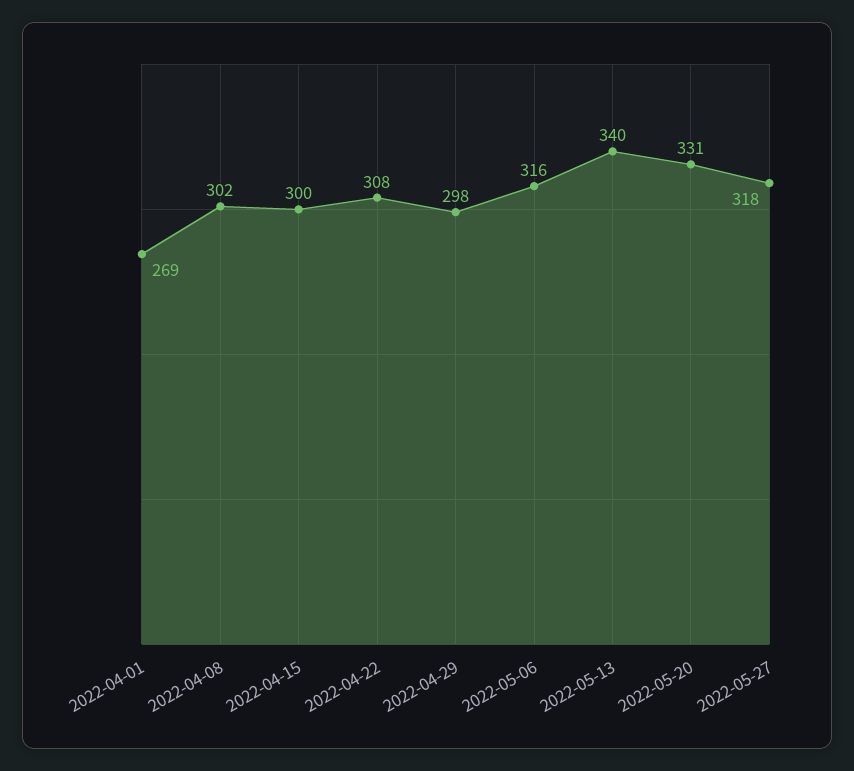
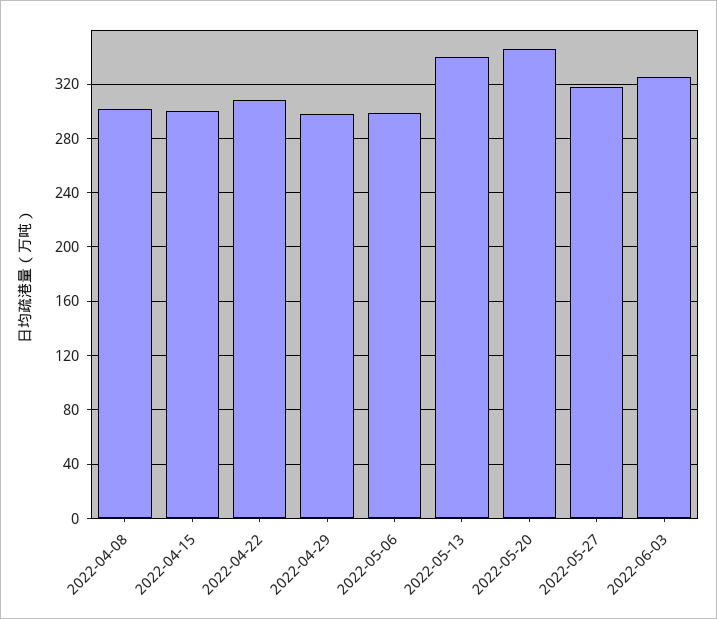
2022-04-01: 269 -> none
2022-05-06: 316 -> 300
2022-05-20: 331 -> 345
2022-06-03: none -> 325

